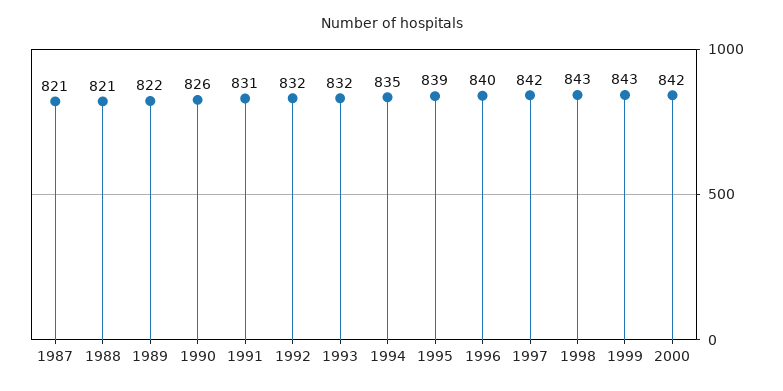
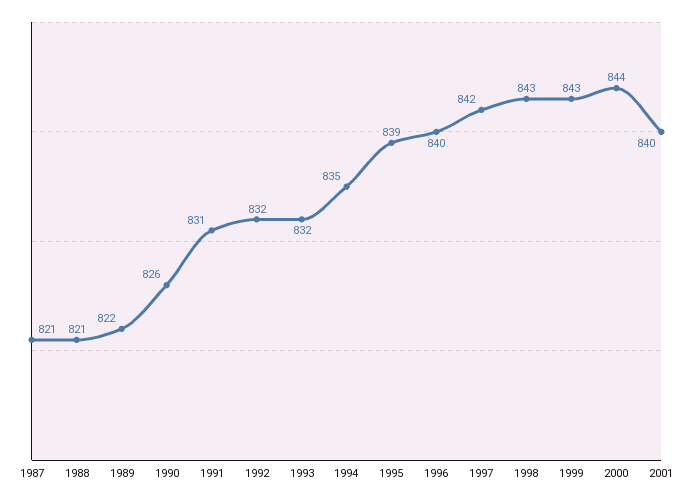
2000: 842 -> 844
2001: none -> 840

